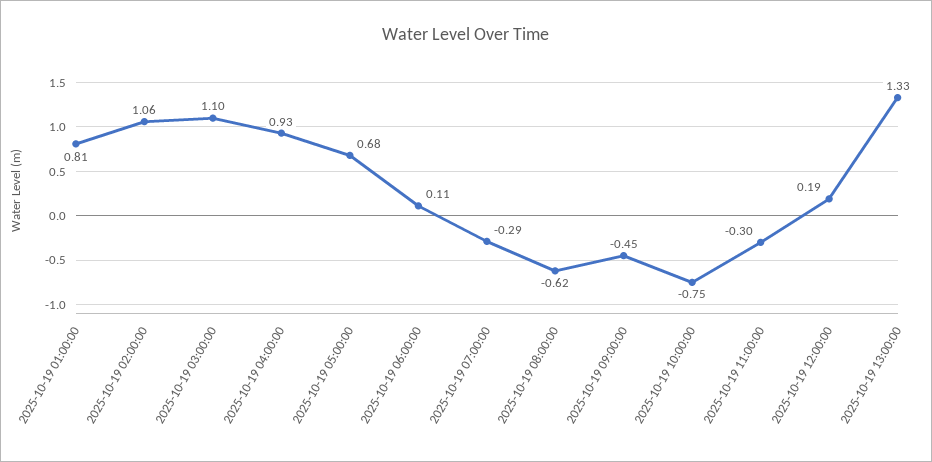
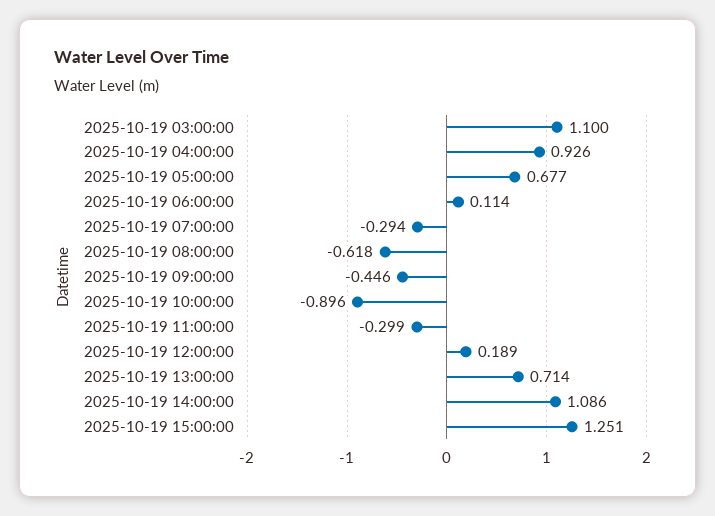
2025-10-19 01:00:00: 0.81 -> none
2025-10-19 02:00:00: 1.06 -> none
2025-10-19 10:00:00: -0.75 -> -0.896
2025-10-19 13:00:00: 1.33 -> 0.714
2025-10-19 14:00:00: none -> 1.086
2025-10-19 15:00:00: none -> 1.251

